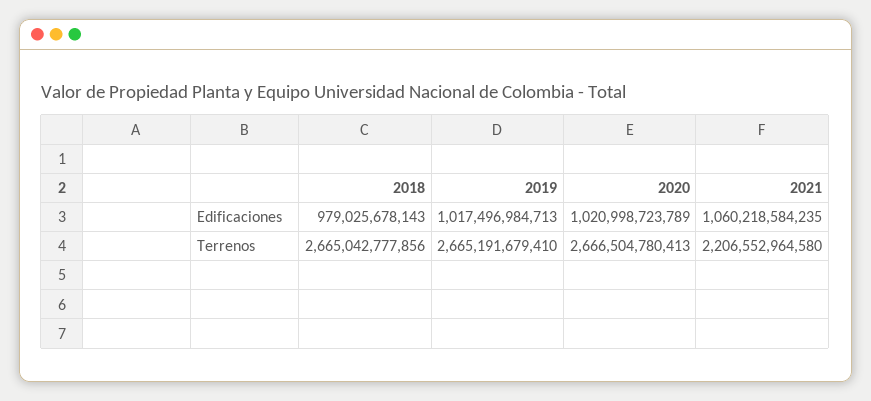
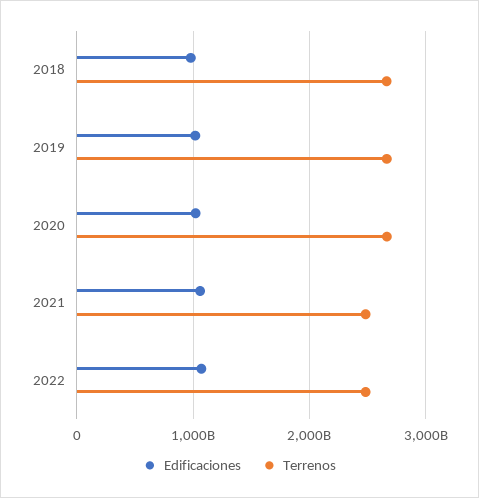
Terrenos, 2021: 2206552964580 -> 2500000000000
Edificaciones, 2022: none -> 1100000000000
Terrenos, 2022: none -> 2500000000000

